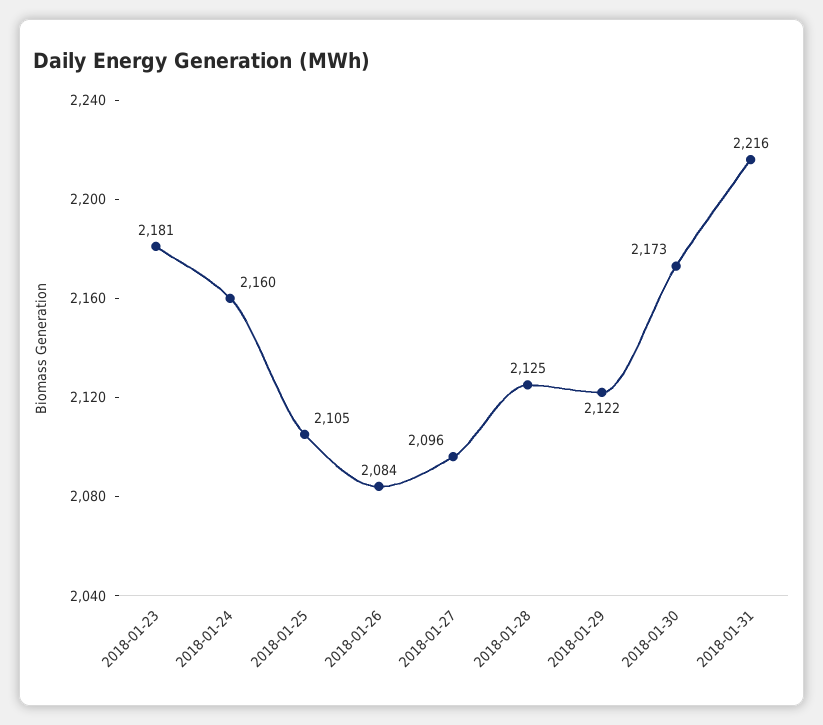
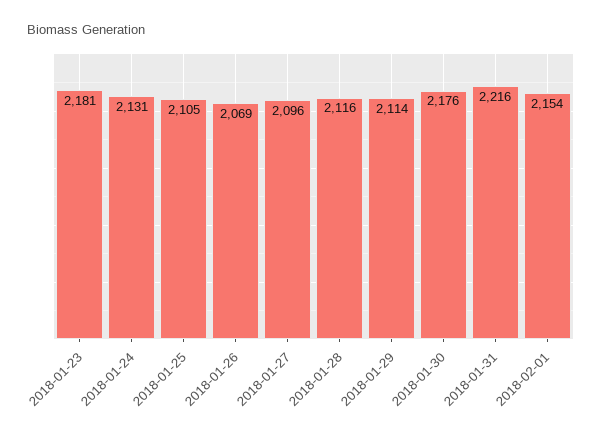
2018-01-24: 2160 -> 2131
2018-01-26: 2084 -> 2069
2018-01-28: 2125 -> 2116
2018-01-29: 2122 -> 2114
2018-01-30: 2173 -> 2176
2018-02-01: none -> 2154

